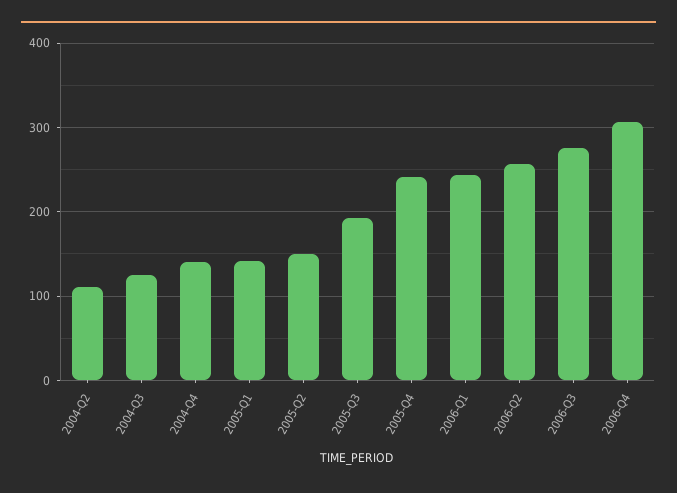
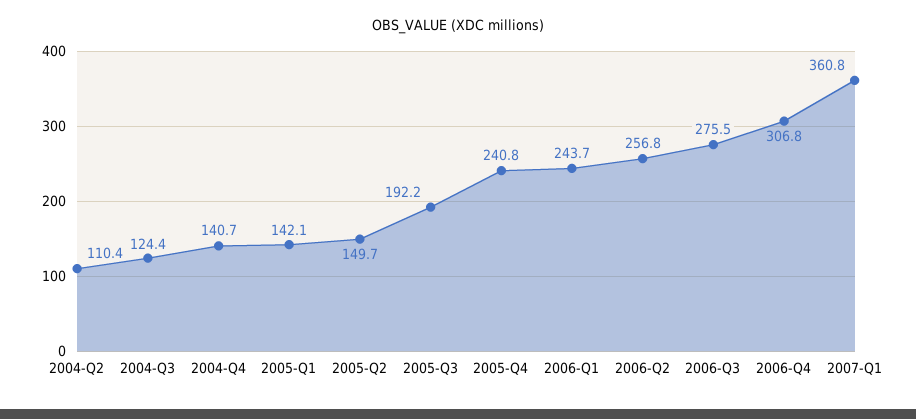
2007-Q1: none -> 360.8

